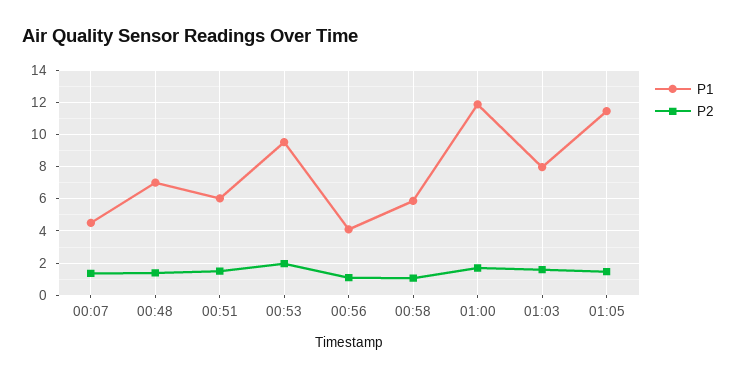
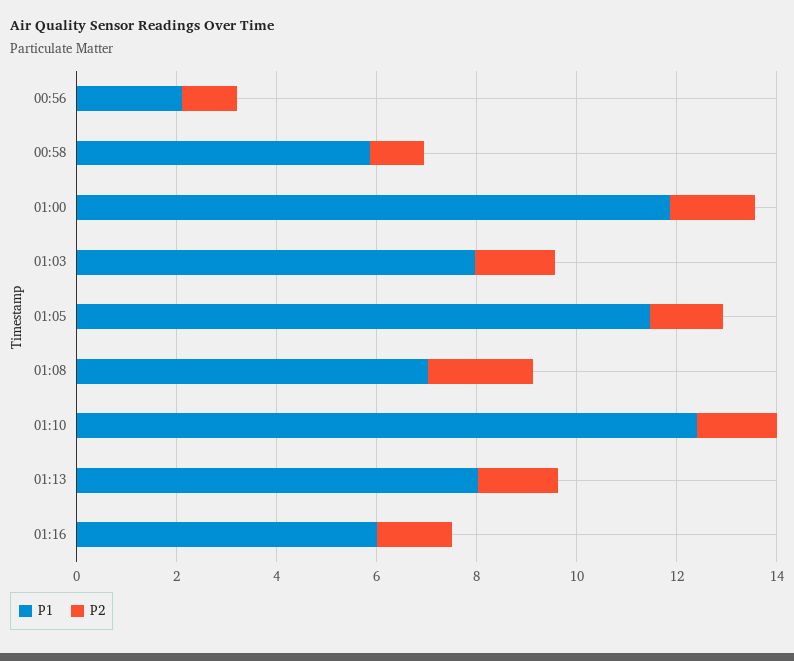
P1, 00:07: 4.5 -> none
P2, 00:07: 1.5 -> none
P1, 00:48: 7 -> none
P2, 00:48: 1.5 -> none
P1, 00:51: 6 -> none
P2, 00:51: 1.5 -> none
P1, 00:53: 9.5 -> none
P2, 00:53: 2 -> none
P1, 00:56: 4 -> 2
P1, 01:08: none -> 7
P2, 01:08: none -> 2
P1, 01:10: none -> 12.5
P2, 01:10: none -> 1.5
P1, 01:13: none -> 8
P2, 01:13: none -> 1.5
P1, 01:16: none -> 6
P2, 01:16: none -> 1.5

